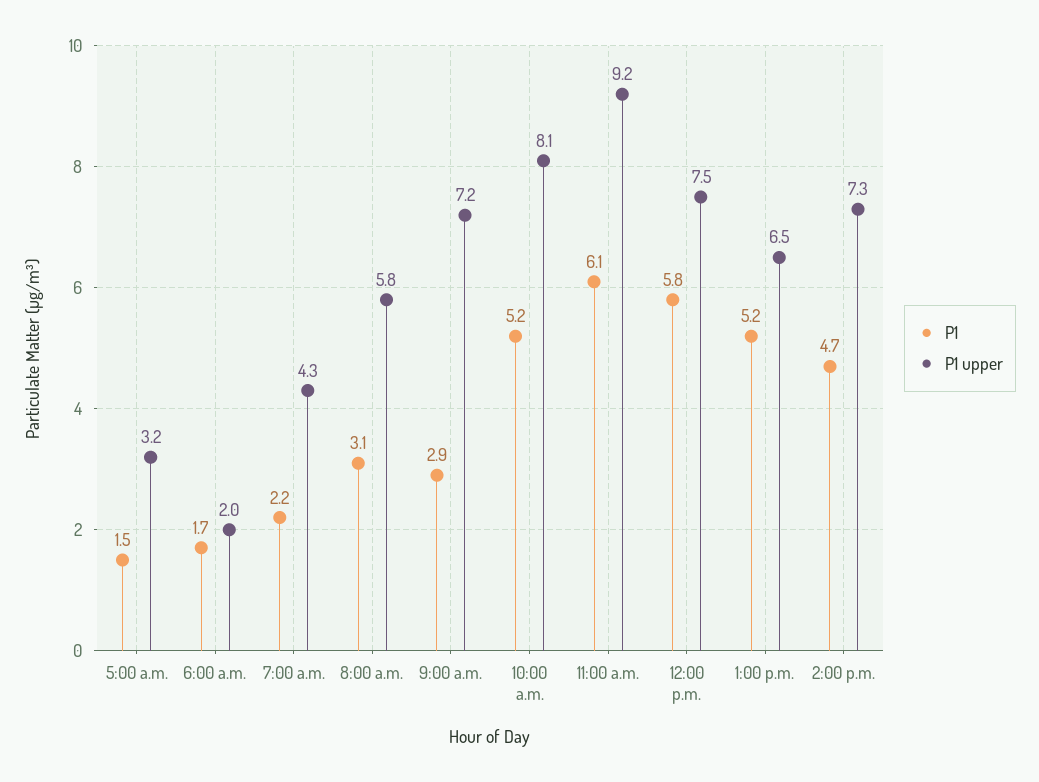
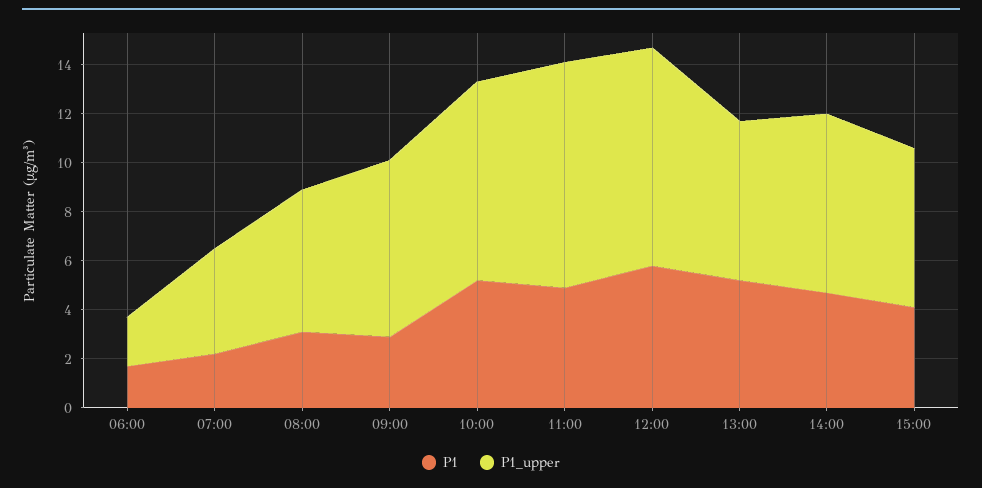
P1, 5:00 a.m.: 1.5 -> none
P1 upper, 5:00 a.m.: 3.2 -> none
P1, 11:00 a.m.: 6.1 -> 5
P1 upper, 12:00 p.m.: 7.5 -> 9
P1, 15:00: none -> 4
P1 upper, 15:00: none -> 6.5

